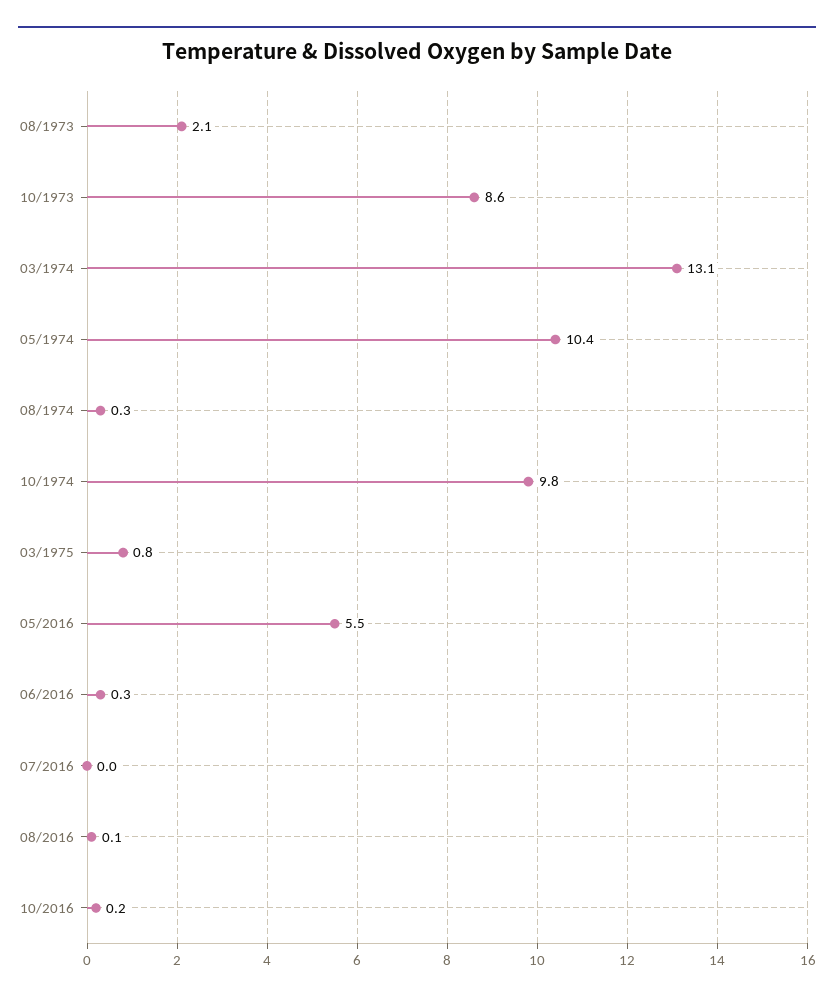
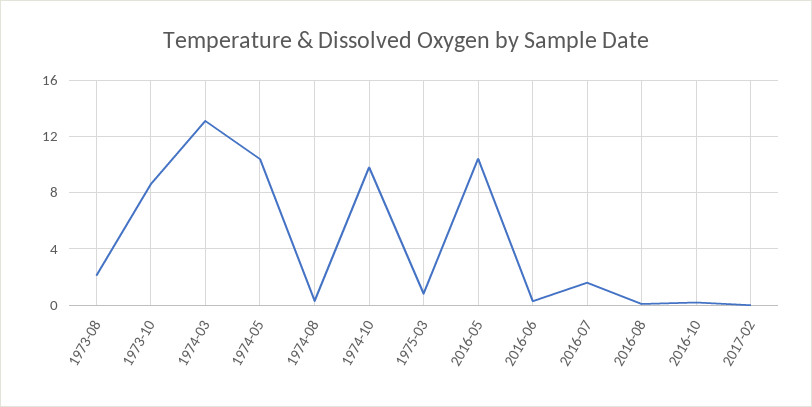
05/2016: 5.5 -> 10.5
07/2016: 0 -> 1.5
2017-02: none -> 0

